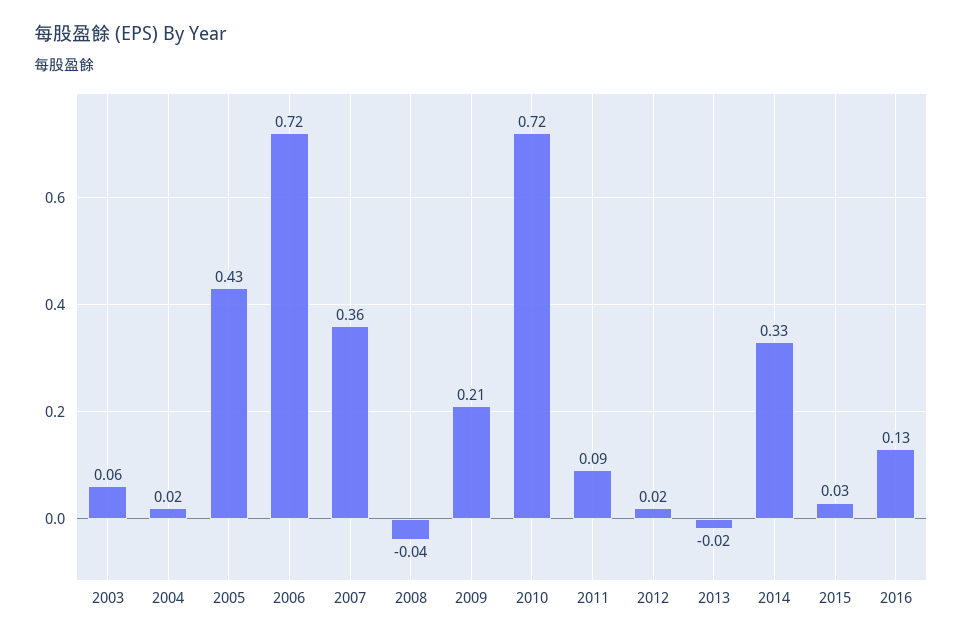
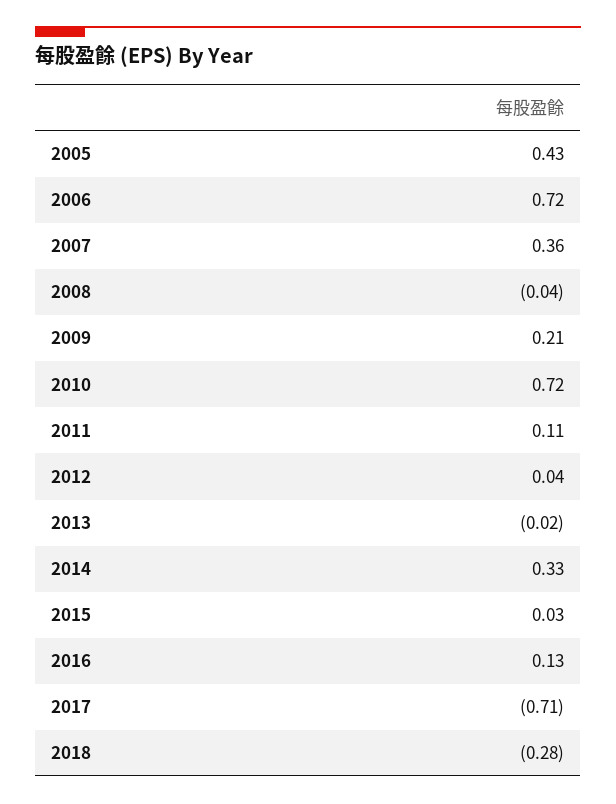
2003: 0.06 -> none
2004: 0.02 -> none
2011: 0.09 -> 0.11
2012: 0.02 -> 0.04
2017: none -> -0.71
2018: none -> -0.28

